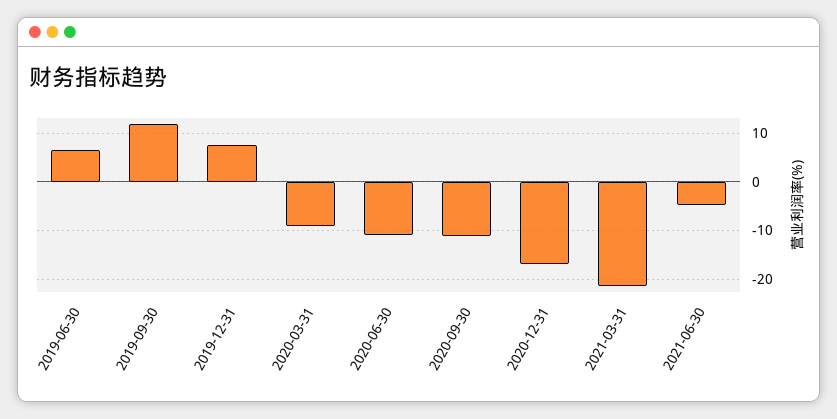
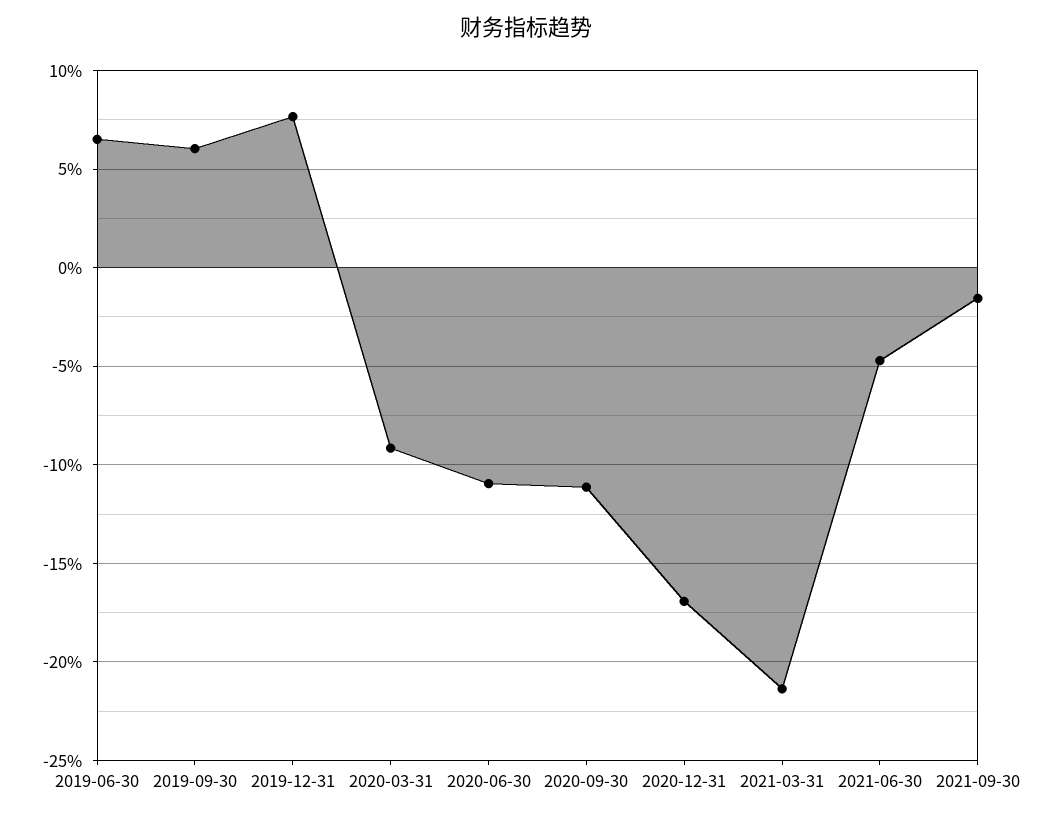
2019-09-30: 12 -> 6
2021-09-30: none -> -1.5

